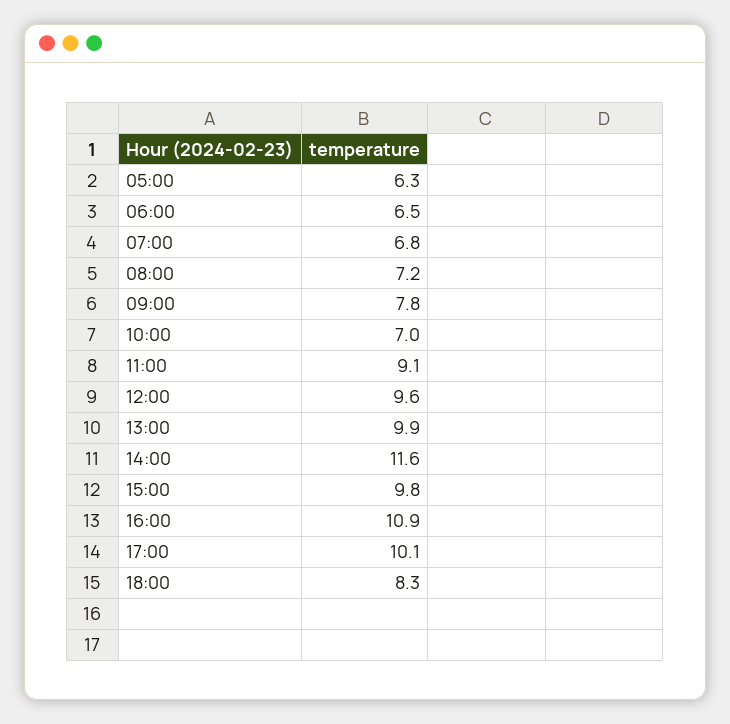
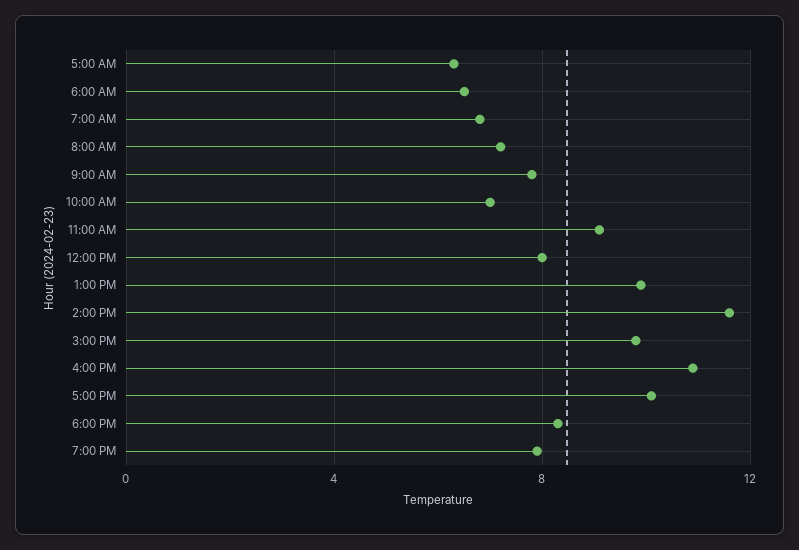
12:00: 9.6 -> 8
7:00 PM: none -> 8

